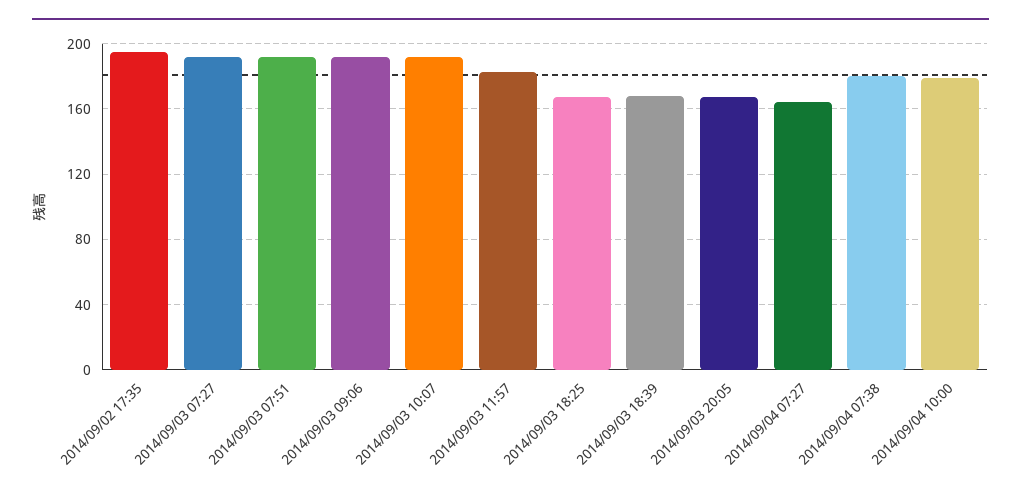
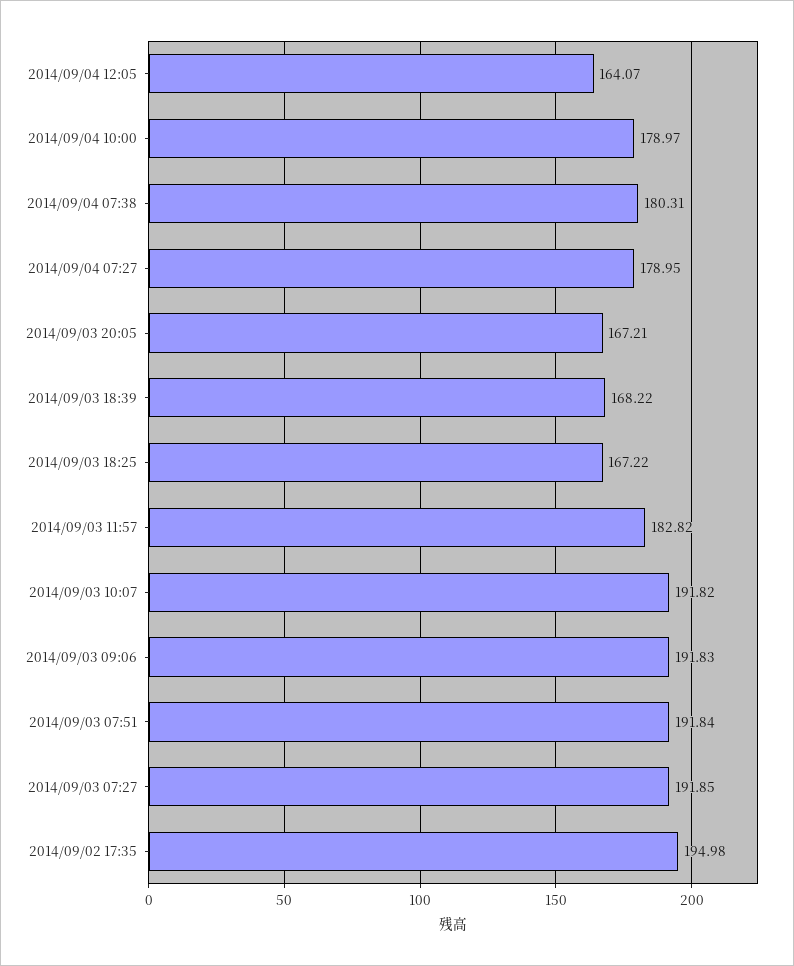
2014/09/04 07:27: 165 -> 178.95
2014/09/04 12:05: none -> 164.07

